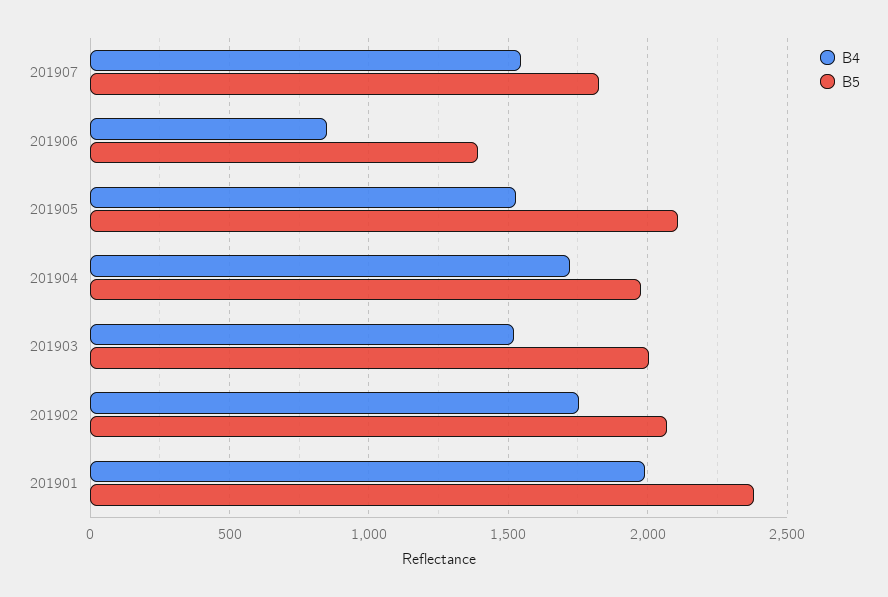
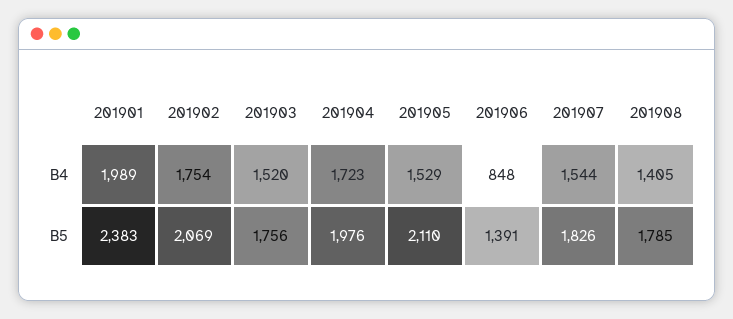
B5, 201903: 2000 -> 1756
B4, 201908: none -> 1405
B5, 201908: none -> 1785

